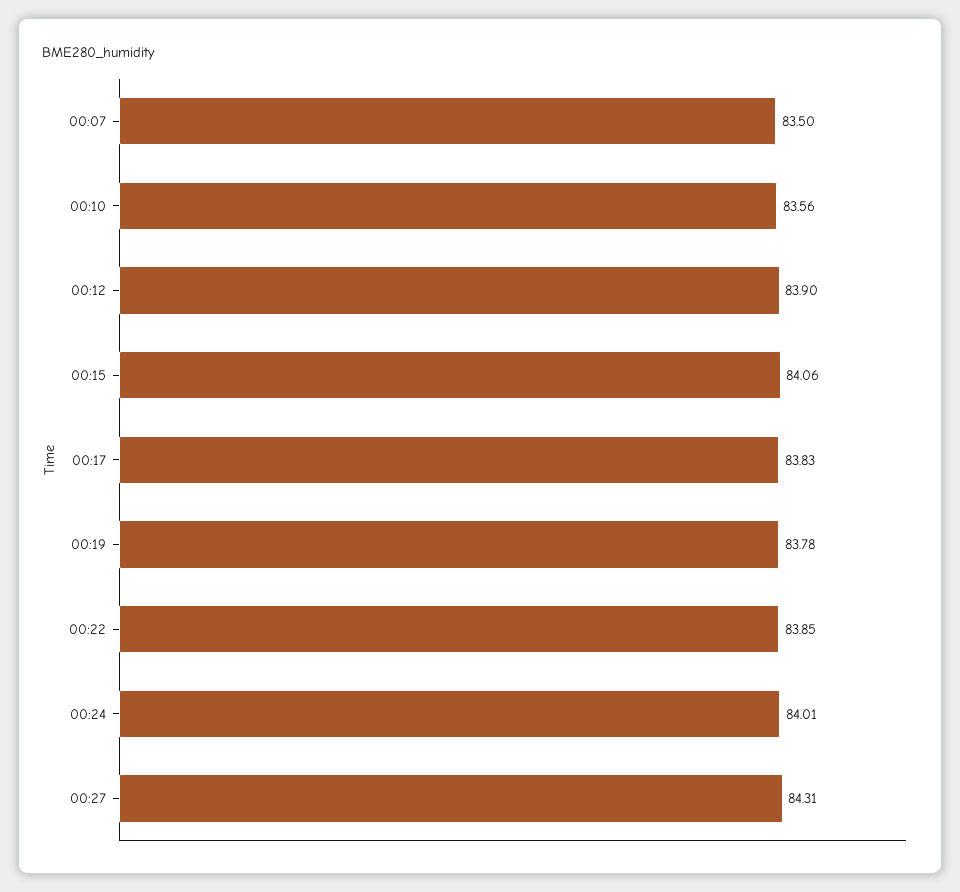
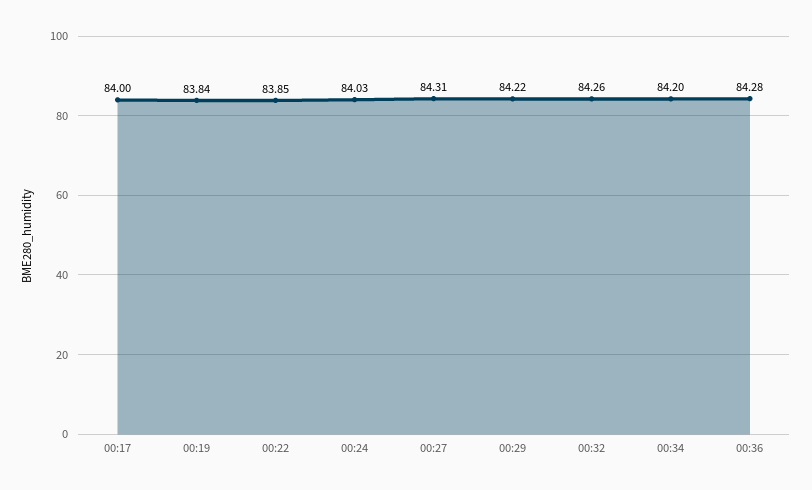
00:07: 83.5 -> none
00:10: 83.56 -> none
00:12: 83.9 -> none
00:15: 84.06 -> none
00:17: 83.83 -> 84
00:19: 83.78 -> 83.84
00:24: 84.01 -> 84.03
00:29: none -> 84.22
00:32: none -> 84.26
00:34: none -> 84.2
00:36: none -> 84.28

